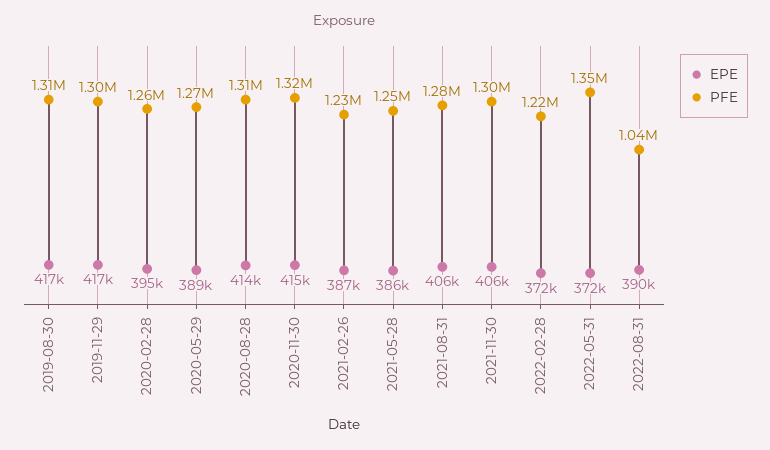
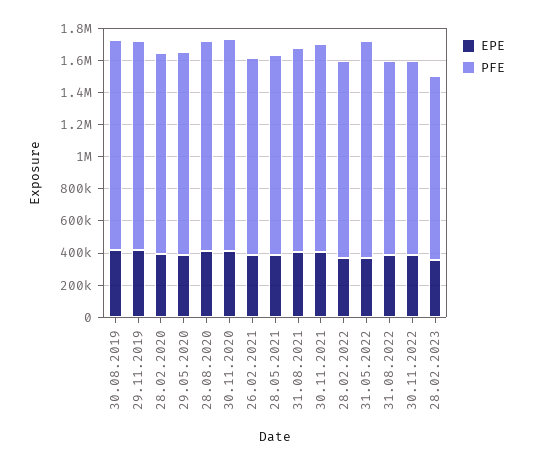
PFE, 2022-08-31: 1040000 -> 1200000
EPE, 30.11.2022: none -> 400000
PFE, 30.11.2022: none -> 1200000
EPE, 28.02.2023: none -> 350000
PFE, 28.02.2023: none -> 1150000

